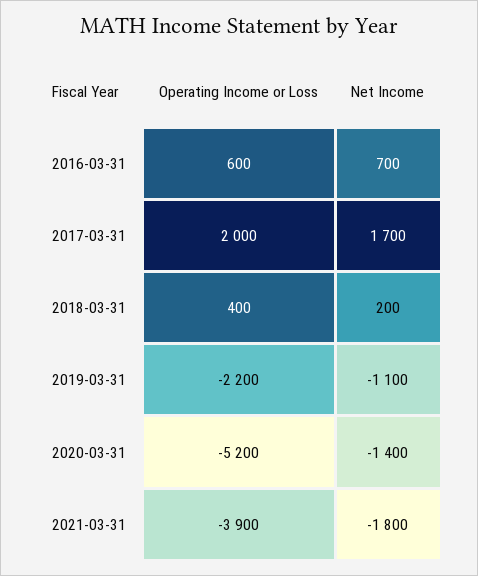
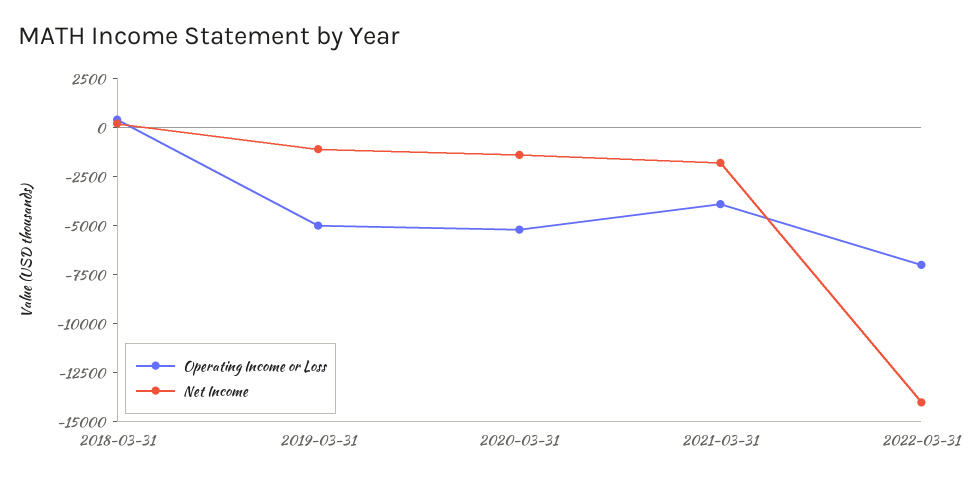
Operating Income or Loss, 2016-03-31: 600 -> none
Net Income, 2016-03-31: 700 -> none
Operating Income or Loss, 2017-03-31: 2000 -> none
Net Income, 2017-03-31: 1700 -> none
Operating Income or Loss, 2019-03-31: -2200 -> -5000
Operating Income or Loss, 2022-03-31: none -> -7000
Net Income, 2022-03-31: none -> -14000

